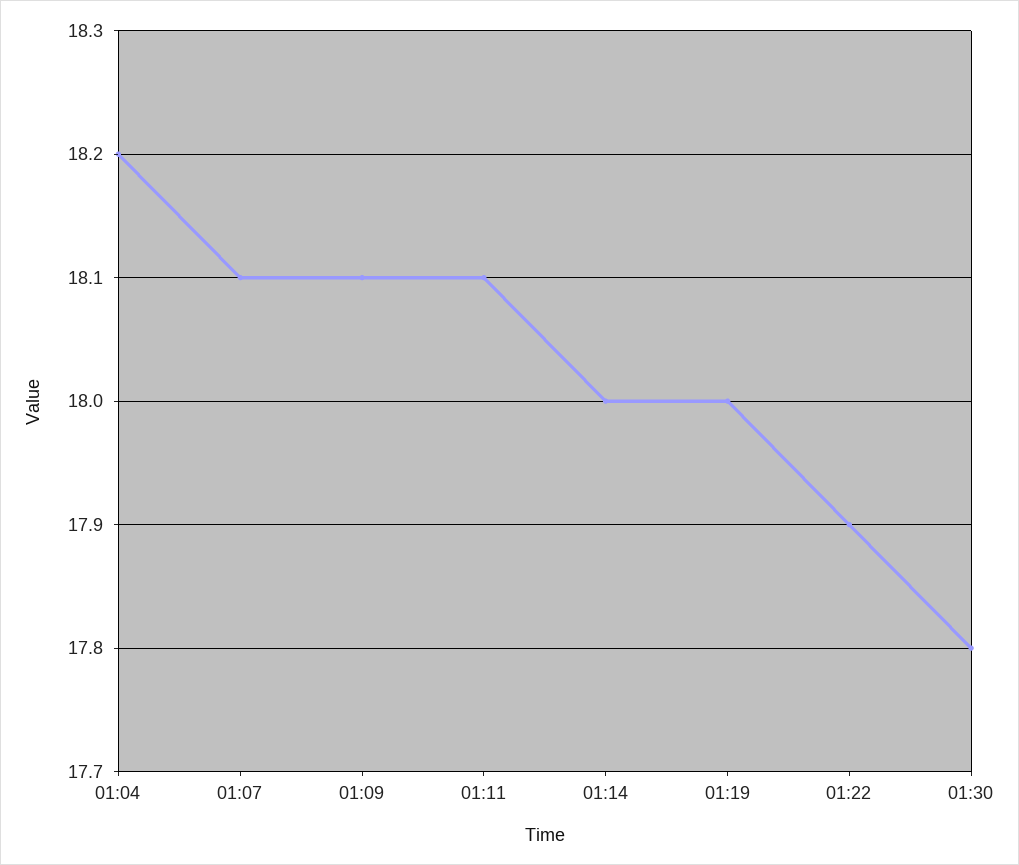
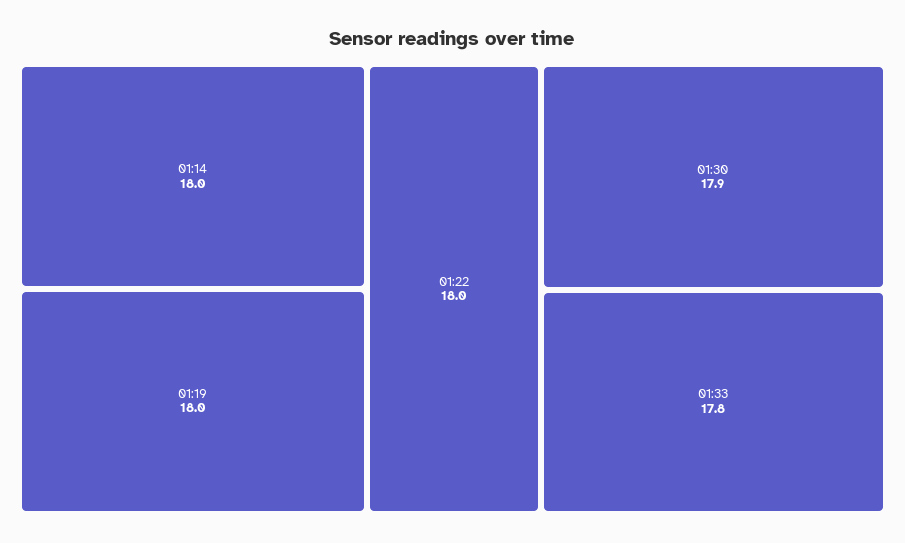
01:04: 18.2 -> none
01:07: 18.1 -> none
01:09: 18.1 -> none
01:11: 18.1 -> none
01:22: 17.9 -> 18
01:30: 17.8 -> 17.9
01:33: none -> 17.8

